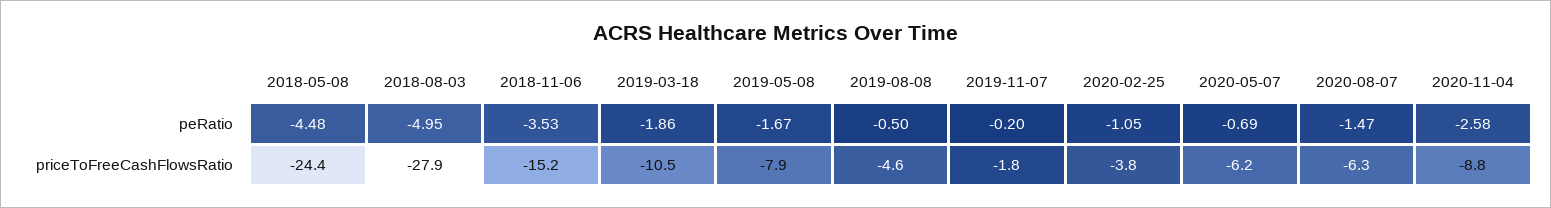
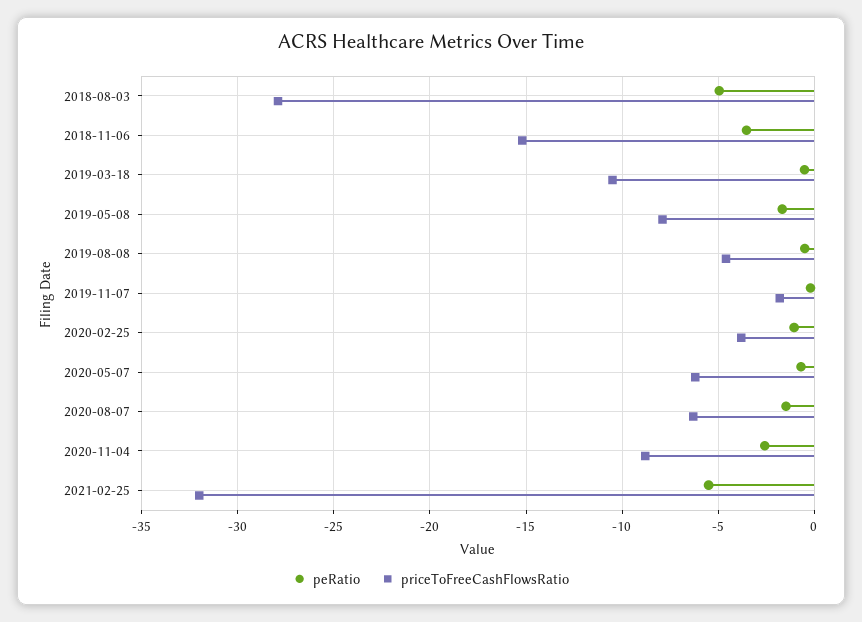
peRatio, 2018-05-08: -4.48 -> none
peRatio, 2019-03-18: -1.86 -> -0.5
priceToFreeCashFlowsRatio, 2018-05-08: -24.4 -> none
peRatio, 2021-02-25: none -> -5.5
priceToFreeCashFlowsRatio, 2021-02-25: none -> -32

